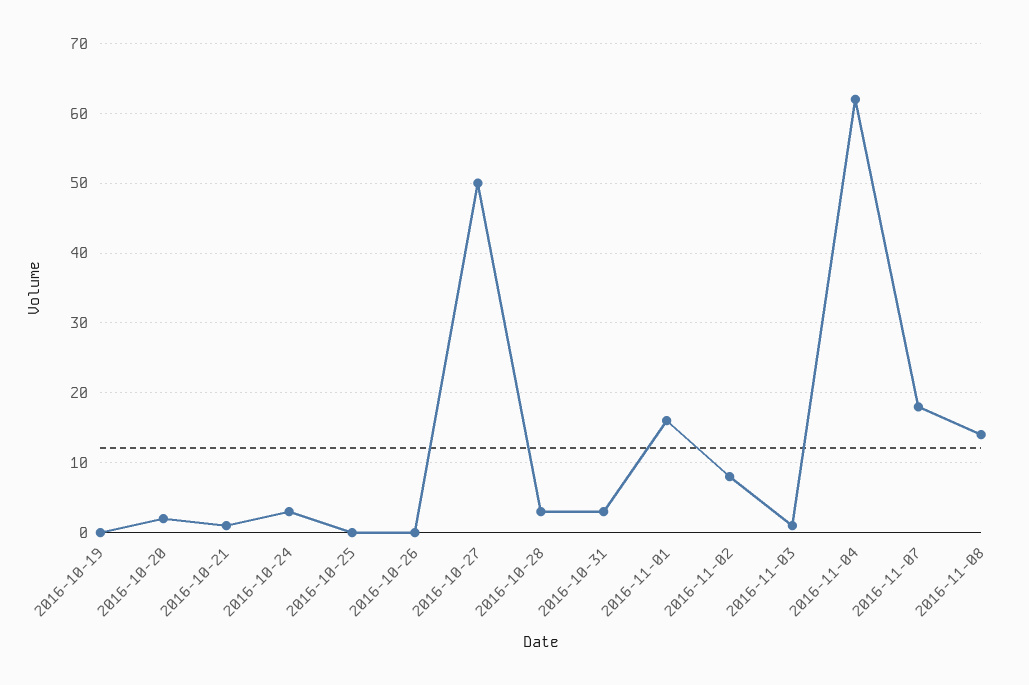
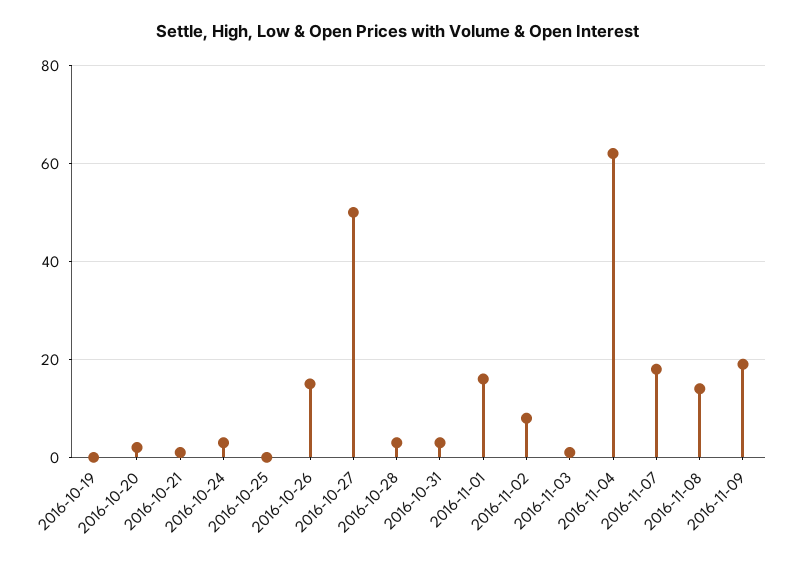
2016-10-26: 0 -> 15
2016-11-09: none -> 20

